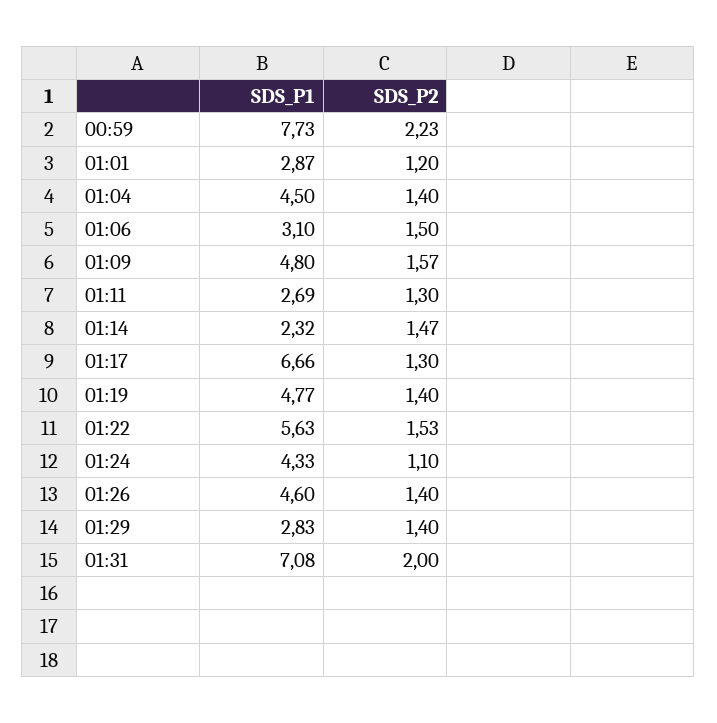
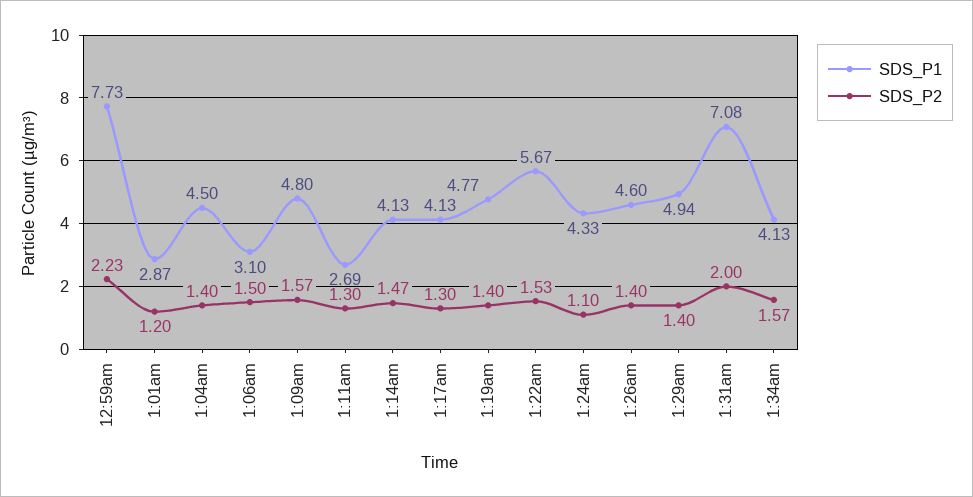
SDS_P1, 01:14: 2.32 -> 4.13
SDS_P1, 01:17: 6.66 -> 4.13
SDS_P1, 01:22: 5.63 -> 5.67
SDS_P1, 01:29: 2.83 -> 4.94
SDS_P1, 1:34am: none -> 4.13
SDS_P2, 1:34am: none -> 1.57

